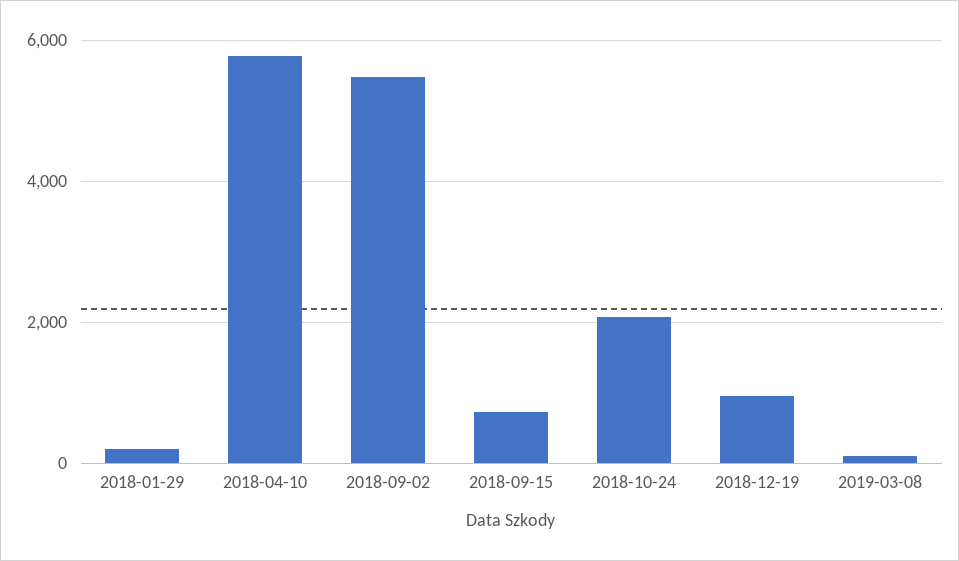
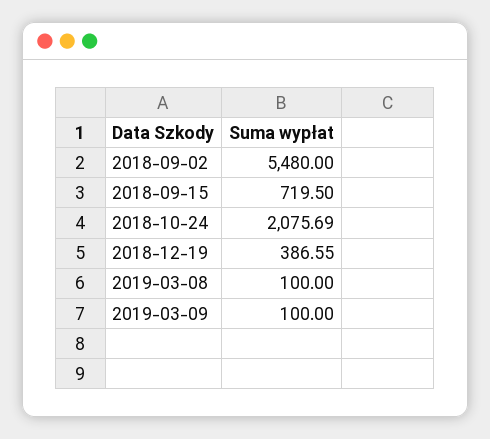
2018-01-29: 200 -> none
2018-04-10: 5800 -> none
2018-12-19: 1000 -> 386.55
2019-03-09: none -> 100

